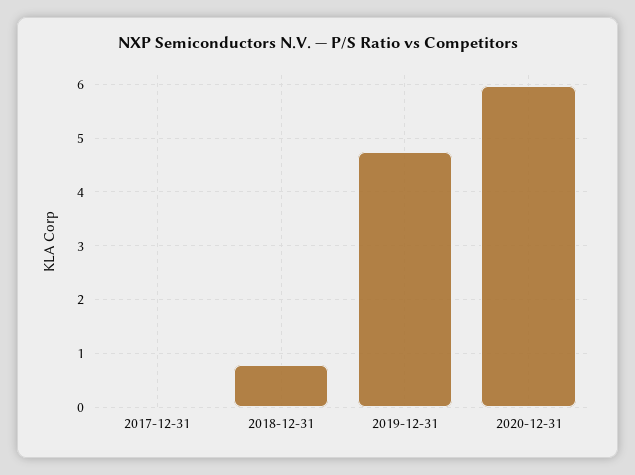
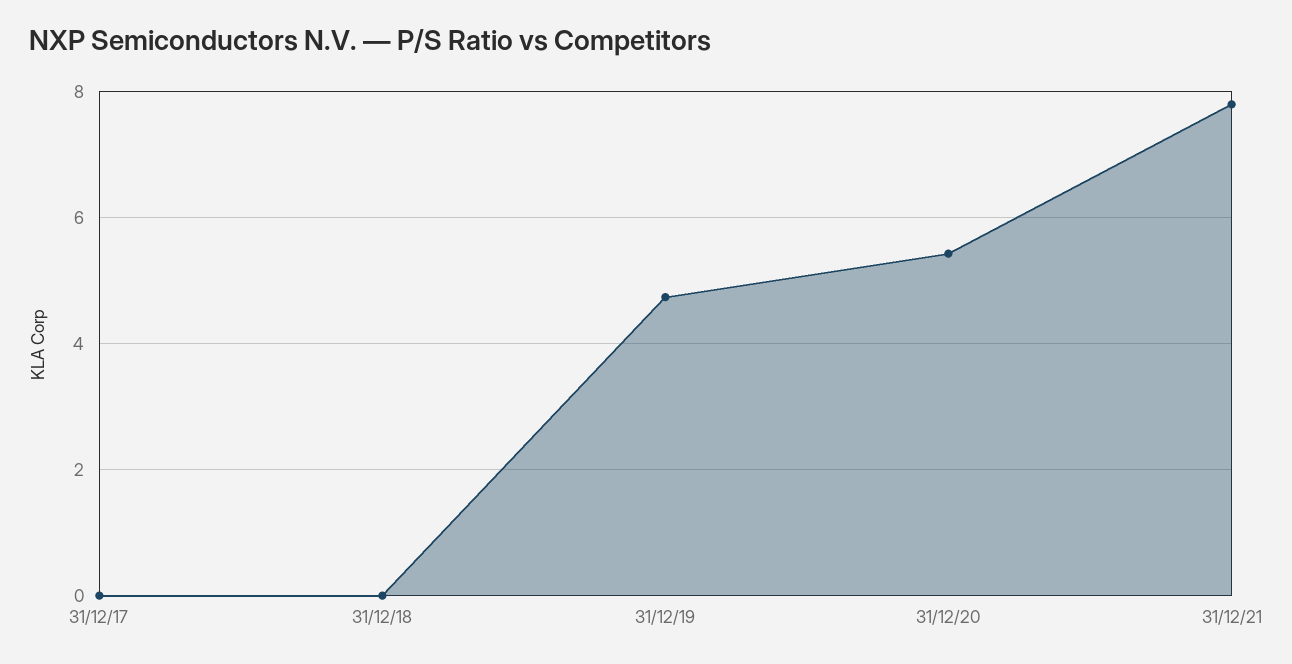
2018-12-31: 0.8 -> 0
2020-12-31: 6 -> 5.4
31/12/21: none -> 7.8

